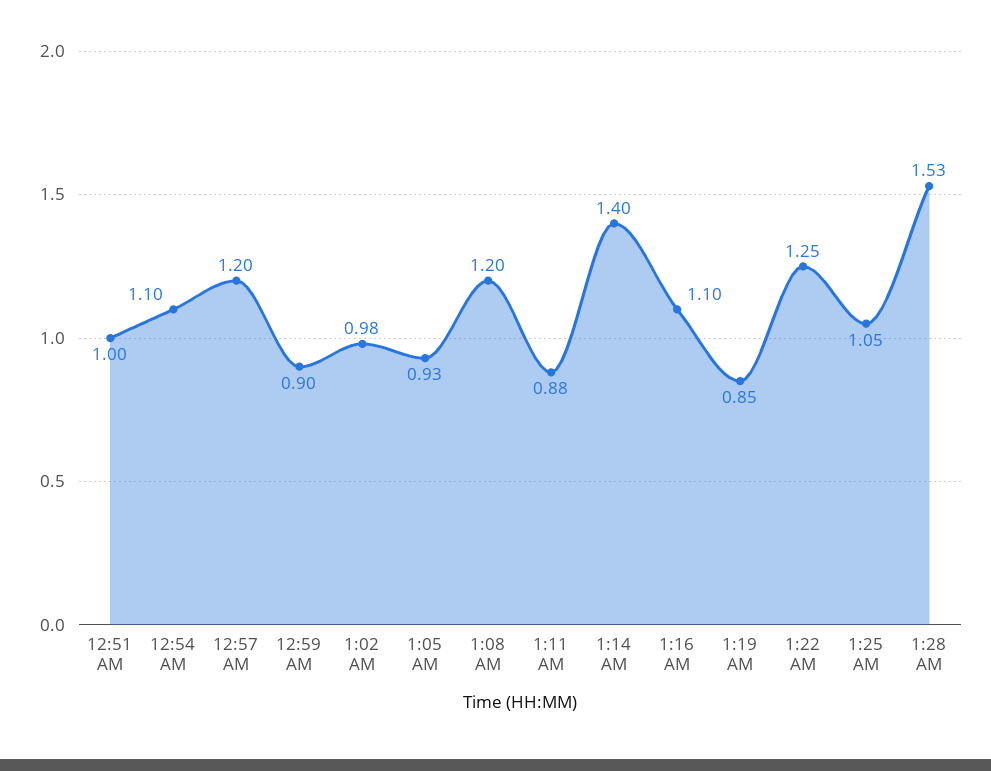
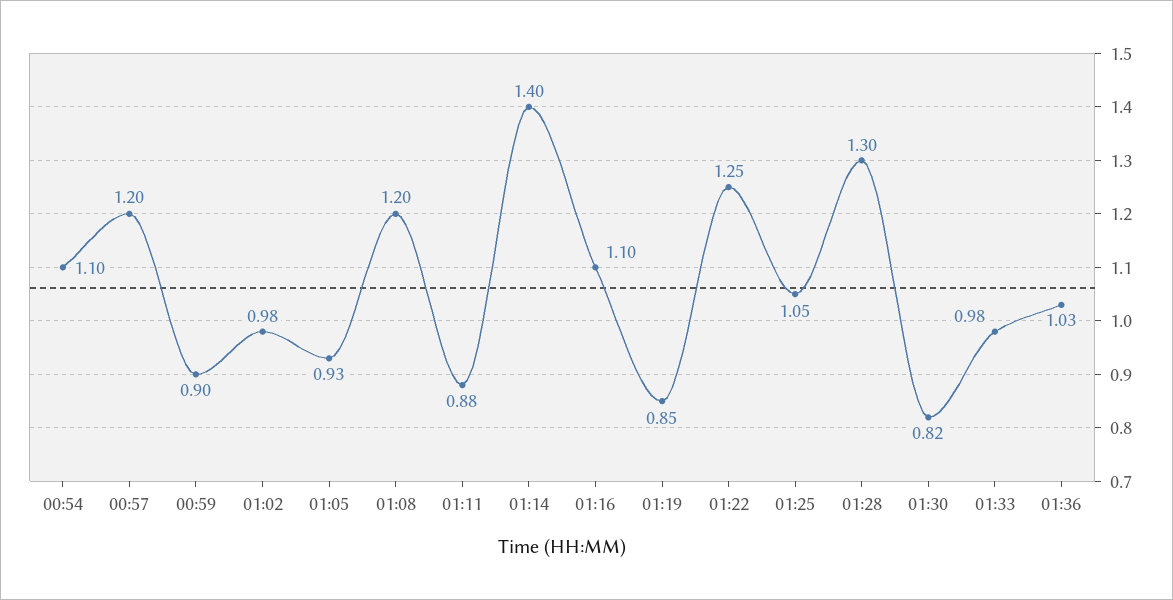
12:51 AM: 1 -> none
1:28 AM: 1.53 -> 1.3
01:30: none -> 0.82
01:33: none -> 0.98
01:36: none -> 1.03

